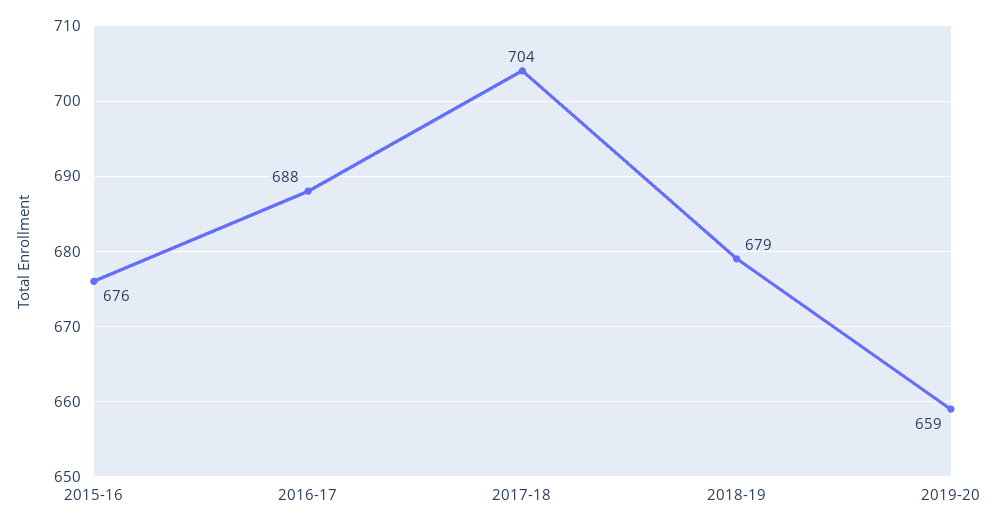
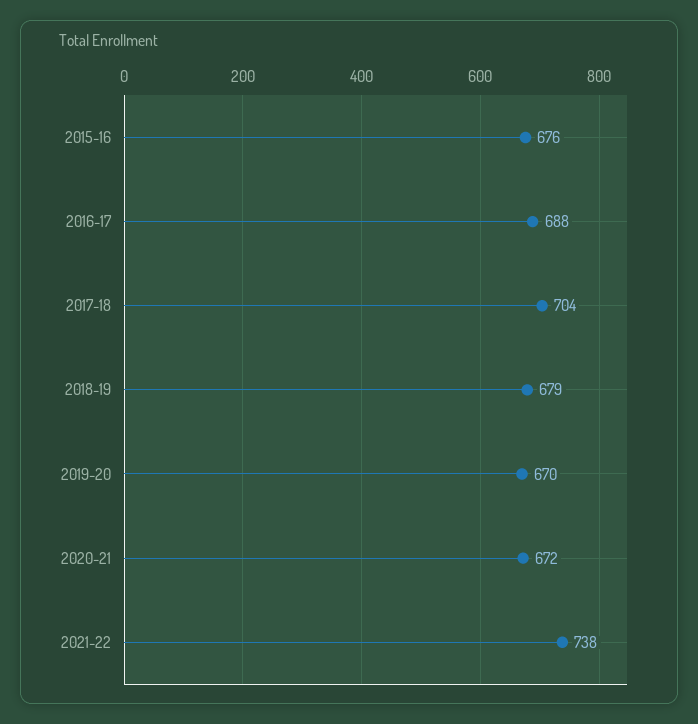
2019-20: 659 -> 670
2020-21: none -> 672
2021-22: none -> 738

